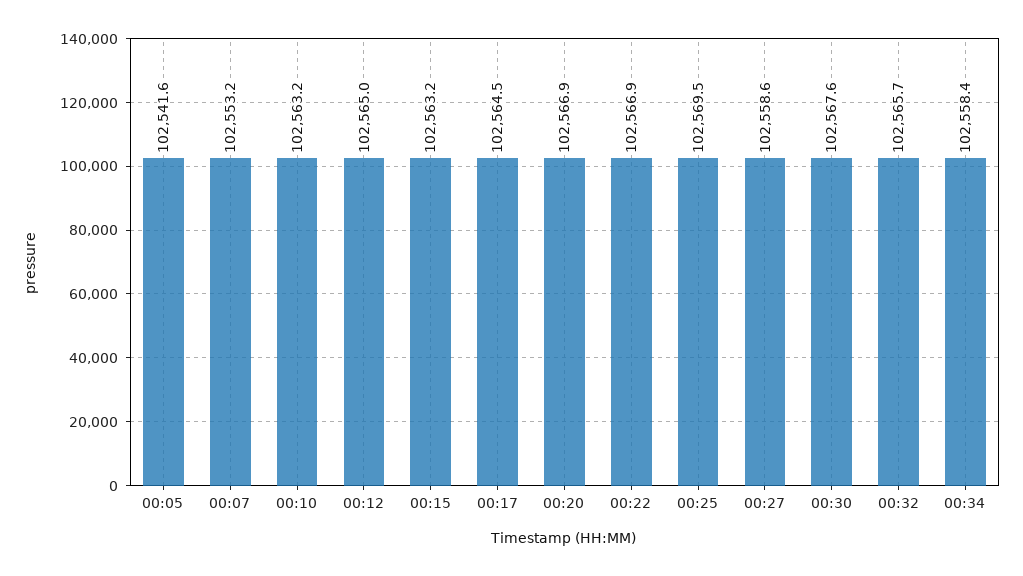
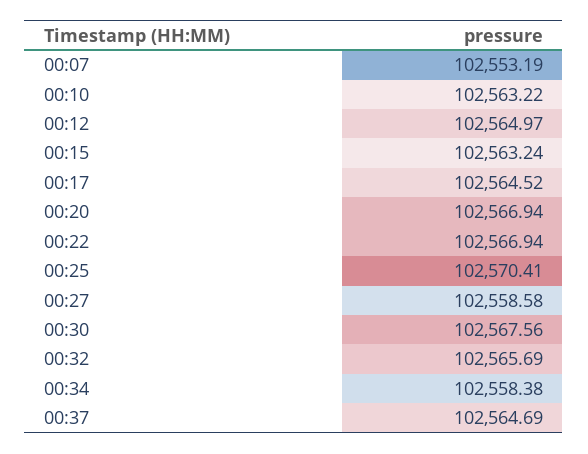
00:05: 102541.6 -> none
00:25: 102569.5 -> 102570.41
00:37: none -> 102564.69

